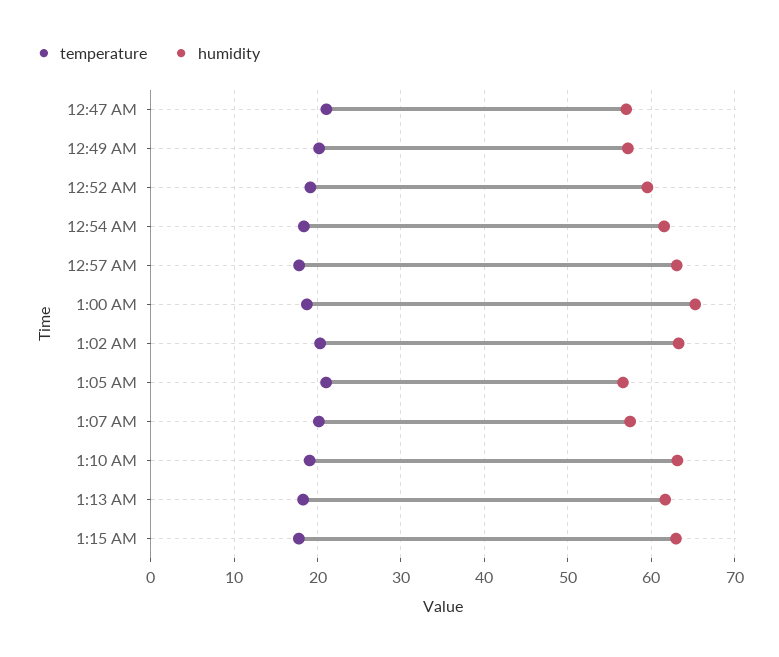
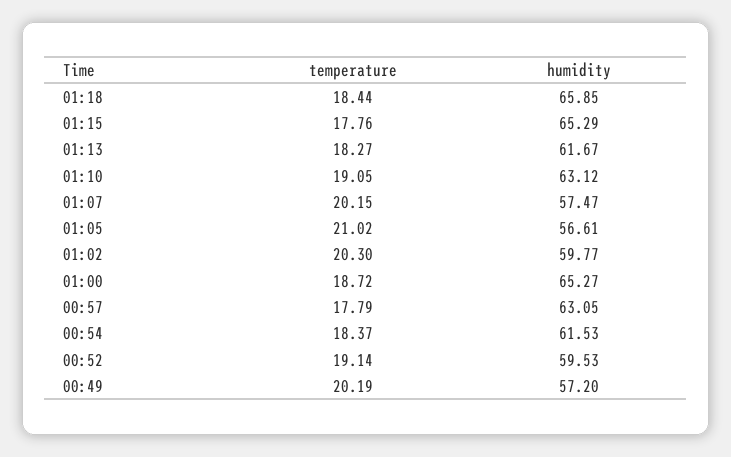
temperature, 12:47 AM: 21 -> none
humidity, 12:47 AM: 57 -> none
humidity, 1:02 AM: 63 -> 59.77
humidity, 1:15 AM: 63 -> 65.29
temperature, 01:18: none -> 18.44
humidity, 01:18: none -> 65.85

